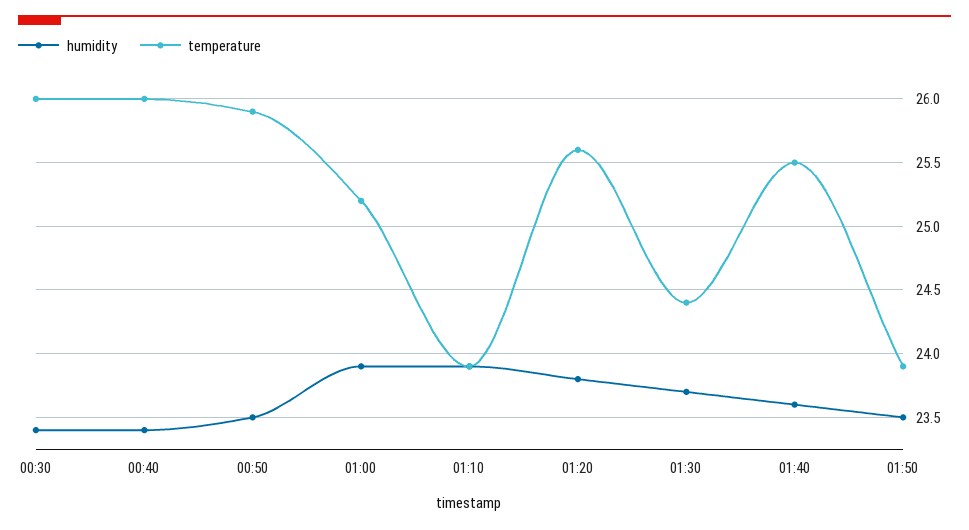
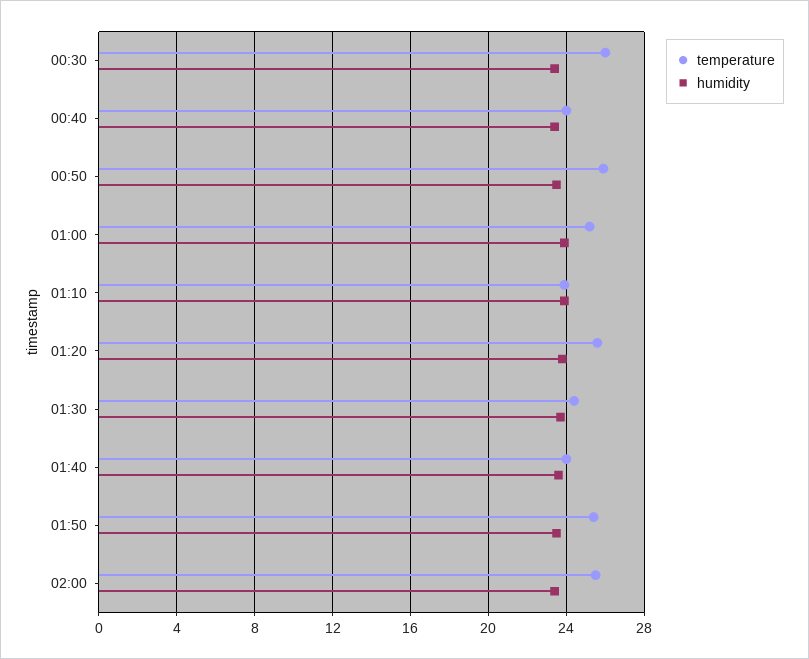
temperature, 00:40: 26 -> 24
temperature, 01:40: 25.5 -> 24
temperature, 01:50: 23.9 -> 25.5
temperature, 02:00: none -> 25.5
humidity, 02:00: none -> 23.5

